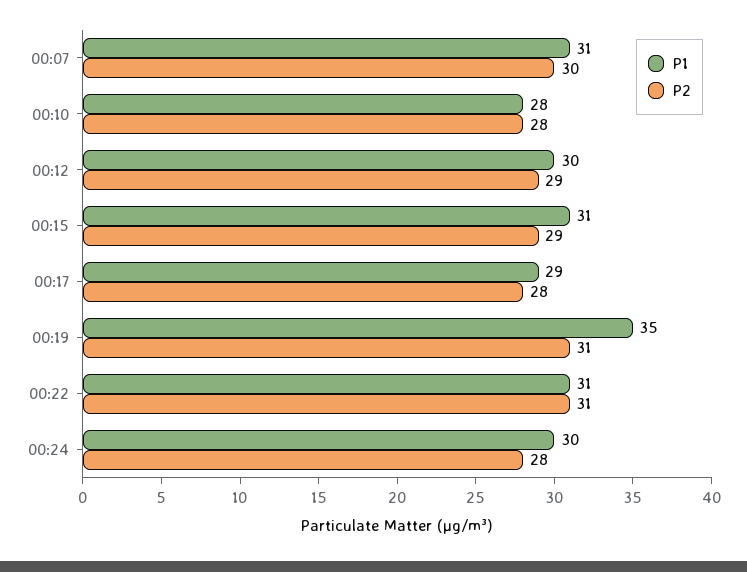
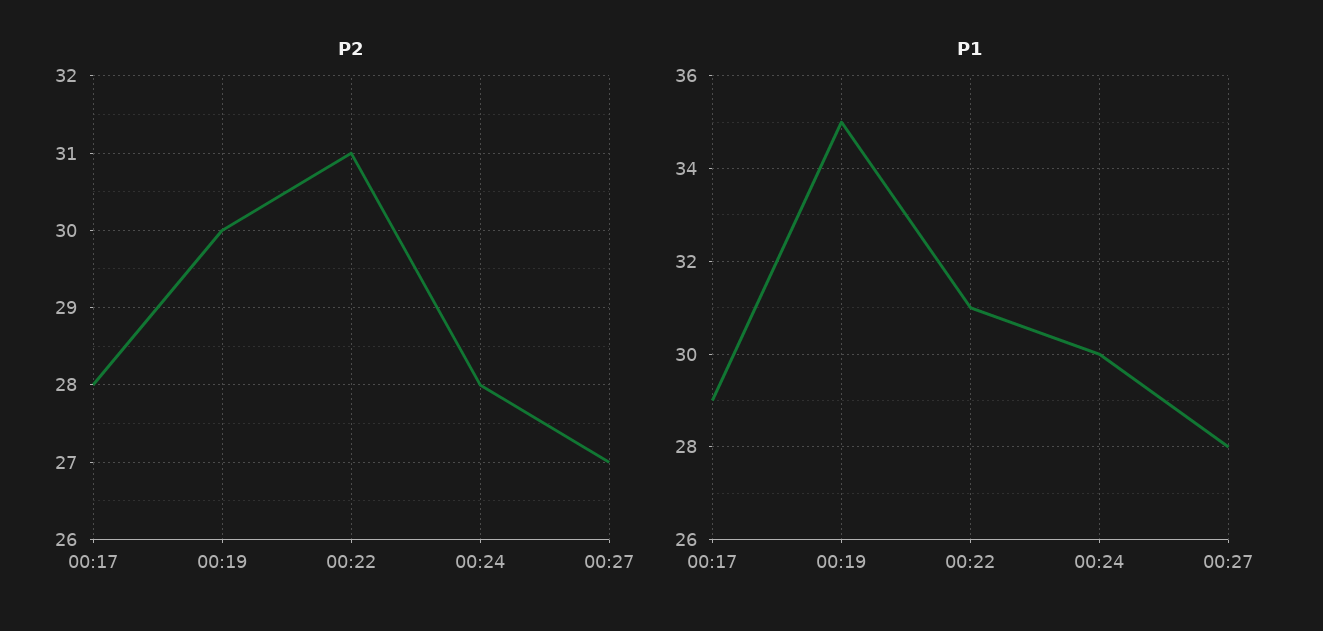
P1, 00:07: 31 -> none
P2, 00:07: 30 -> none
P1, 00:10: 28 -> none
P2, 00:10: 28 -> none
P1, 00:12: 30 -> none
P2, 00:12: 29 -> none
P1, 00:15: 31 -> none
P2, 00:15: 29 -> none
P2, 00:19: 31 -> 30
P2, 00:27: none -> 27
P1, 00:27: none -> 28

